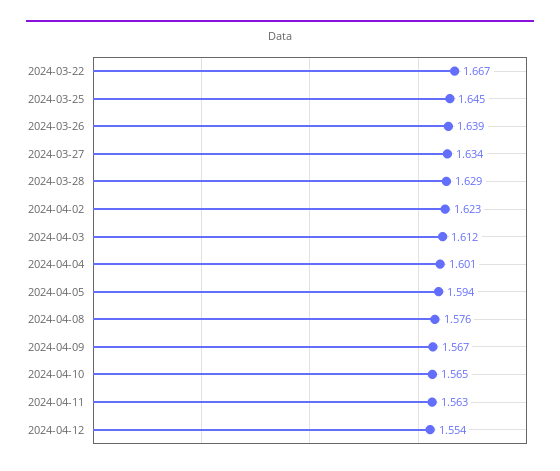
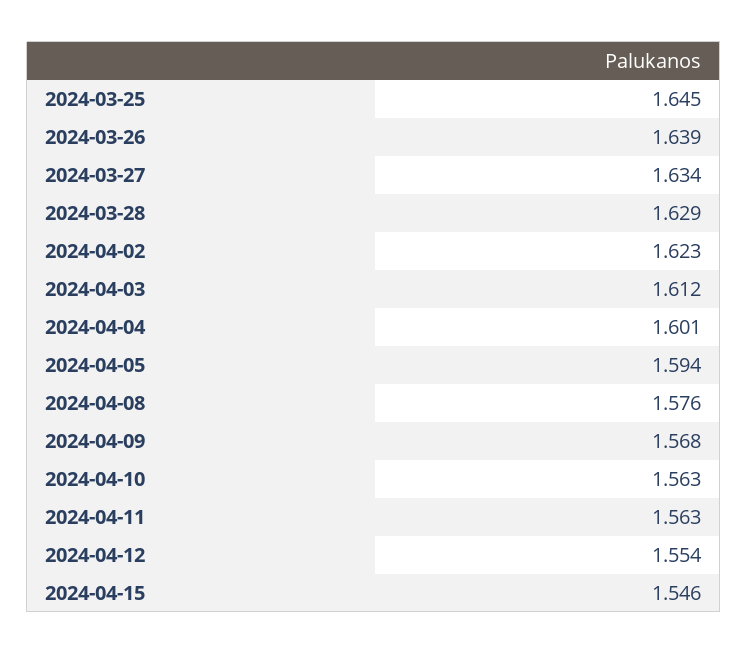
2024-03-22: 1.667 -> none
2024-04-09: 1.567 -> 1.568
2024-04-10: 1.565 -> 1.563
2024-04-15: none -> 1.546

